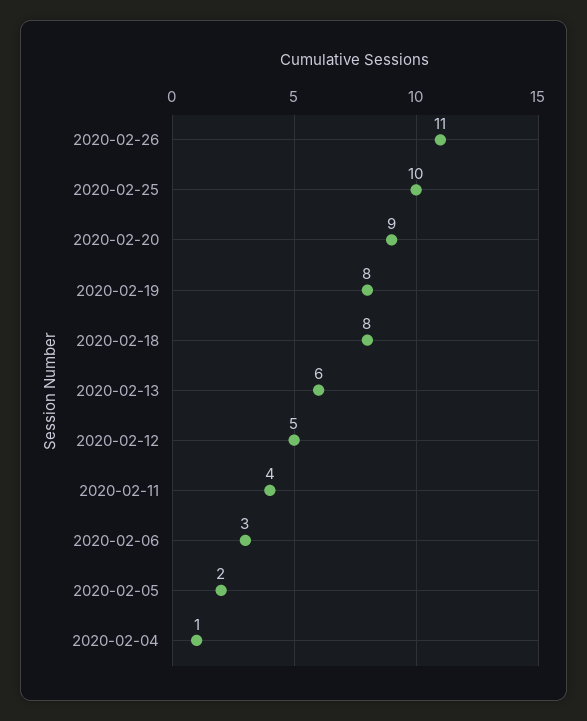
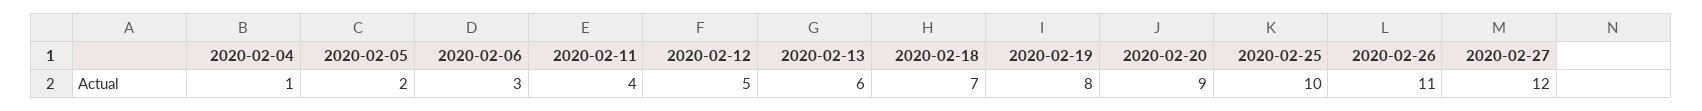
2020-02-18: 8 -> 7
2020-02-27: none -> 12

